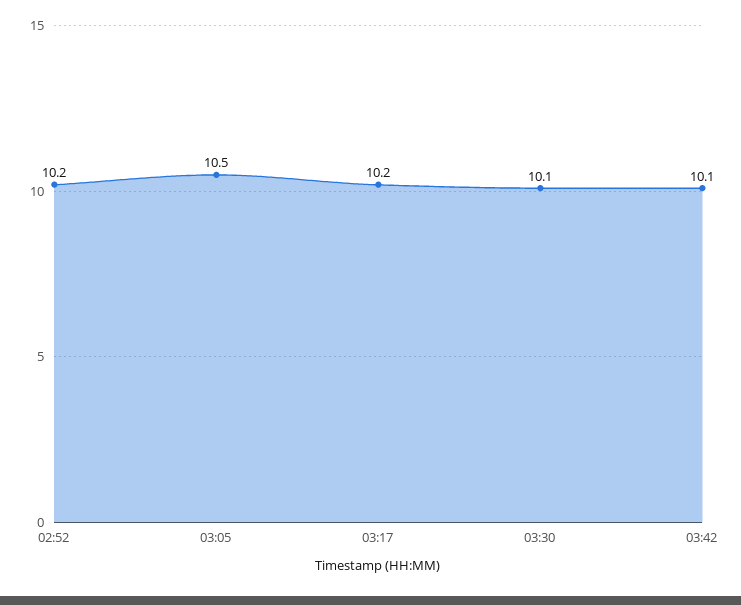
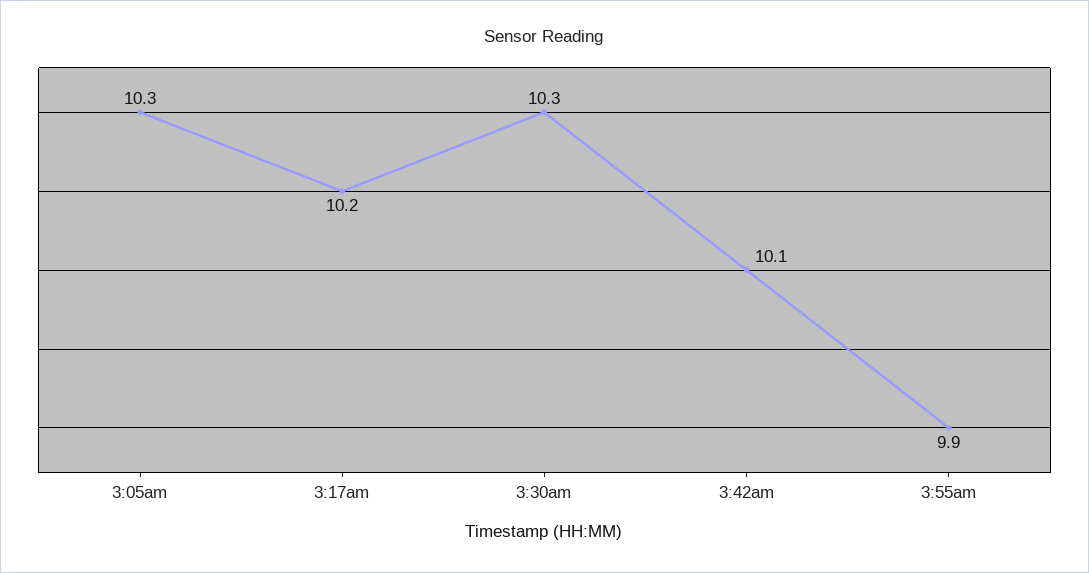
02:52: 10.2 -> none
03:05: 10.5 -> 10.3
03:30: 10.1 -> 10.3
3:55am: none -> 9.9

